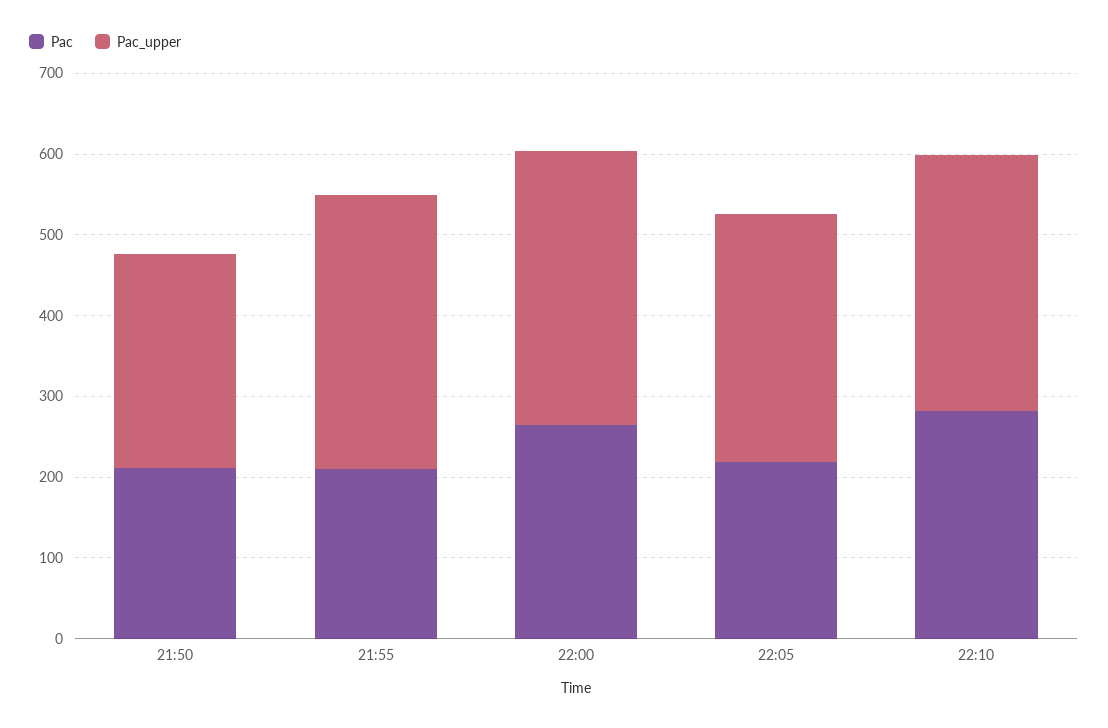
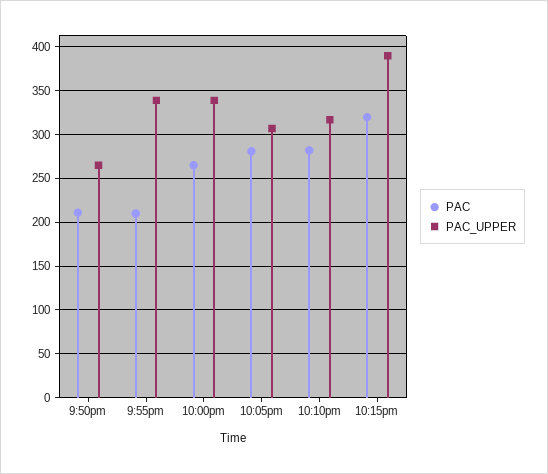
Pac, 22:05: 220 -> 280
Pac, 10:15pm: none -> 320
Pac_upper, 10:15pm: none -> 390

